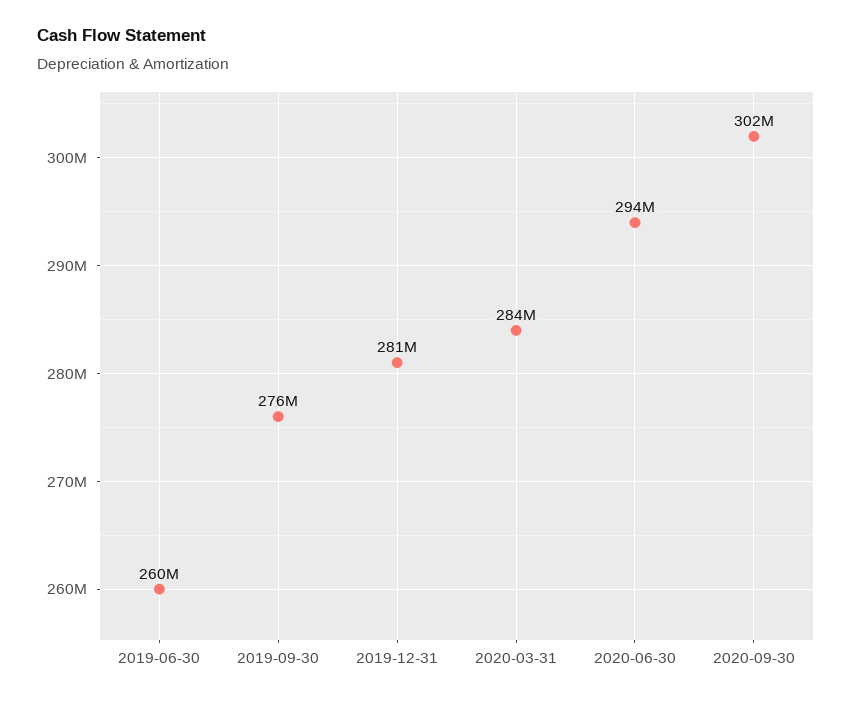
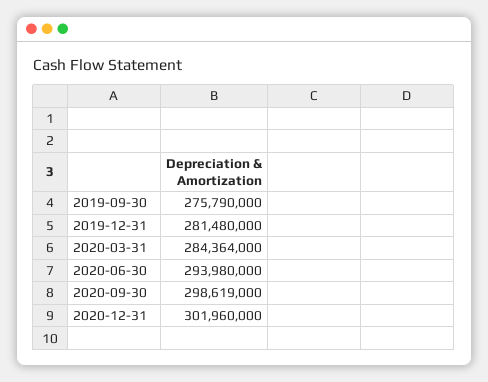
2019-06-30: 260000000 -> none
2020-09-30: 302000000 -> 298619000
2020-12-31: none -> 301960000

